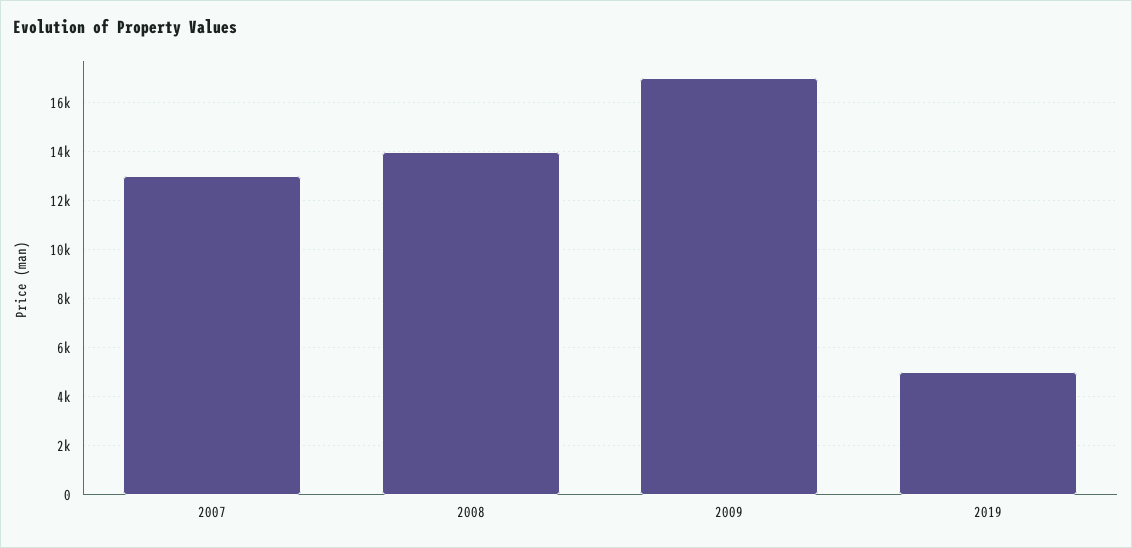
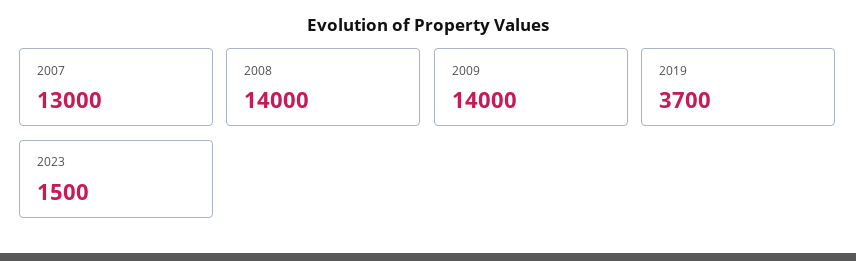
2009: 17000 -> 14000
2019: 5000 -> 3700
2023: none -> 1500

